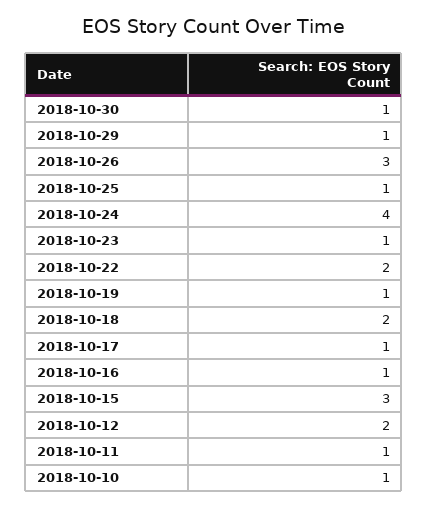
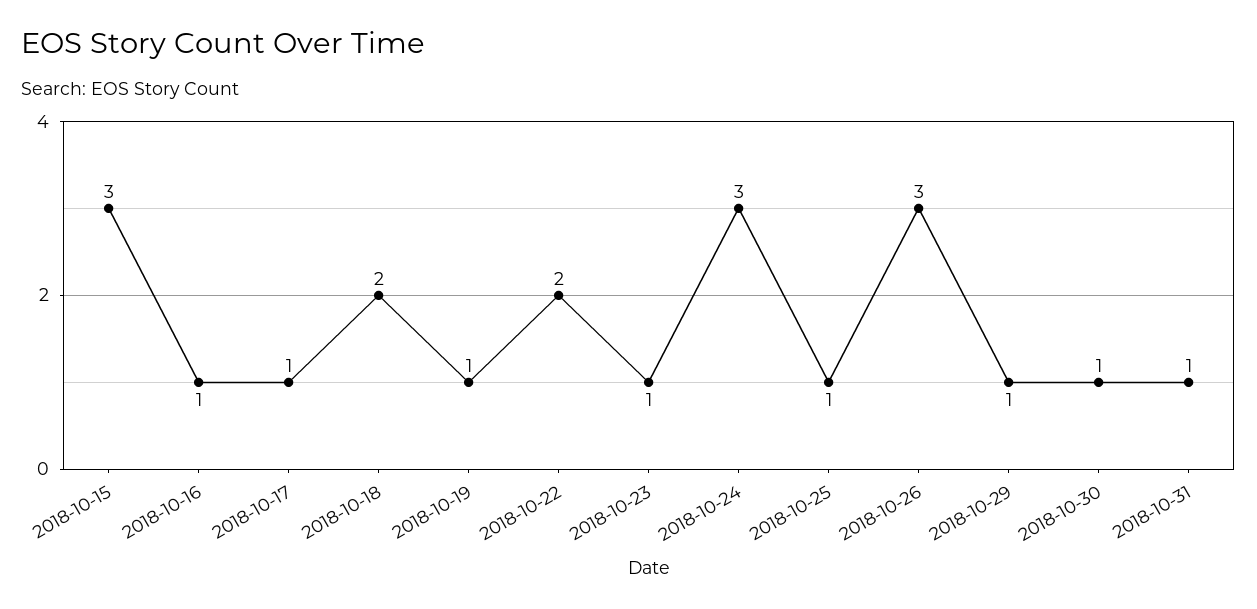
2018-10-24: 4 -> 3
2018-10-12: 2 -> none
2018-10-11: 1 -> none
2018-10-10: 1 -> none
2018-10-31: none -> 1

